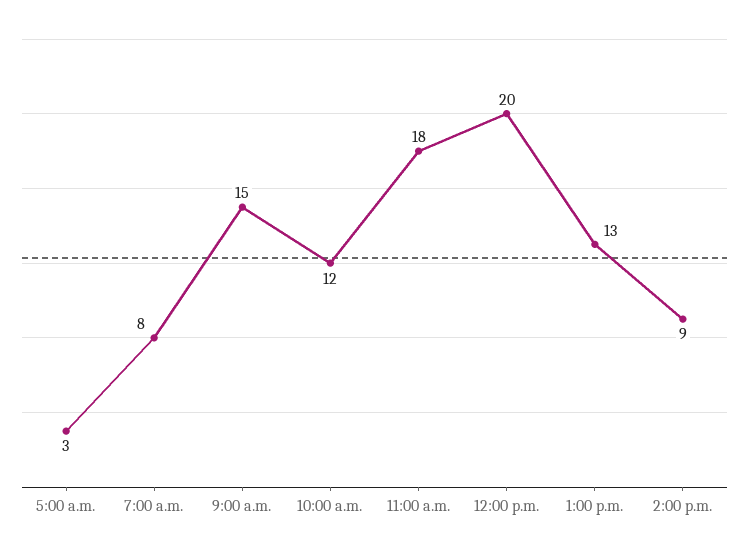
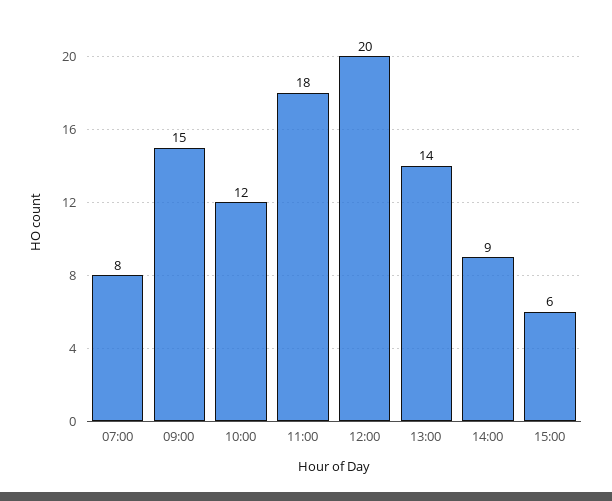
5:00 a.m.: 3 -> none
1:00 p.m.: 13 -> 14
15:00: none -> 6

